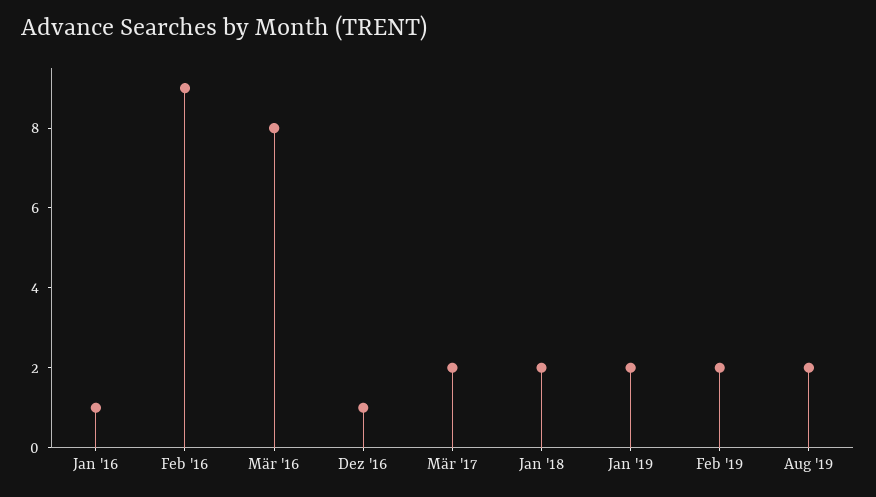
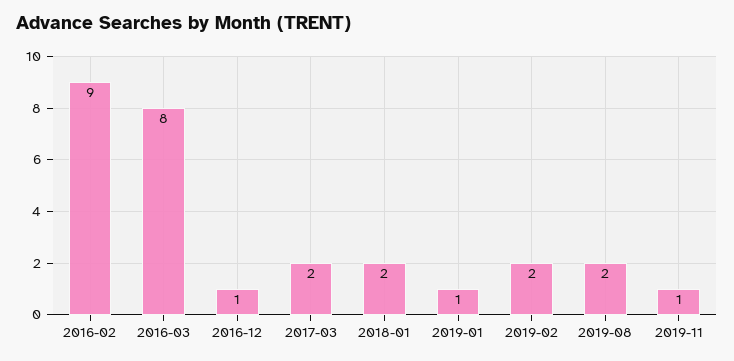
Jan '16: 1 -> none
Jan '19: 2 -> 1
2019-11: none -> 1

